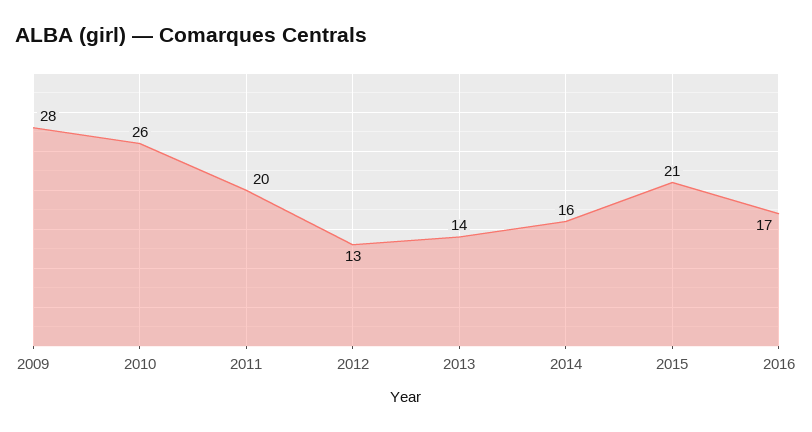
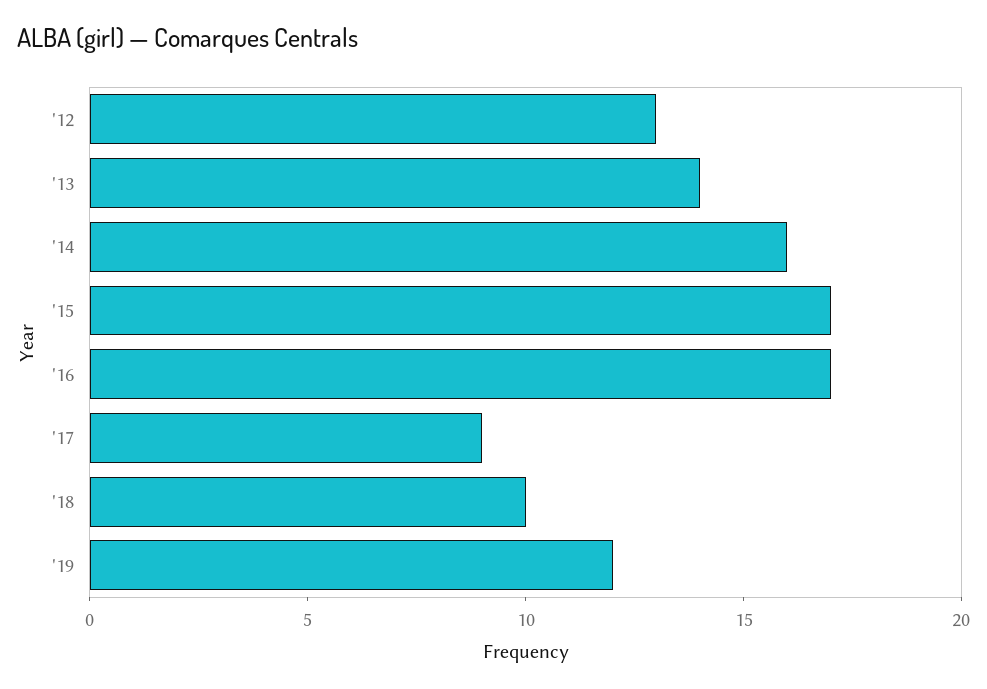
2009: 28 -> none
2010: 26 -> none
2011: 20 -> none
2015: 21 -> 17
'17: none -> 9
'18: none -> 10
'19: none -> 12

